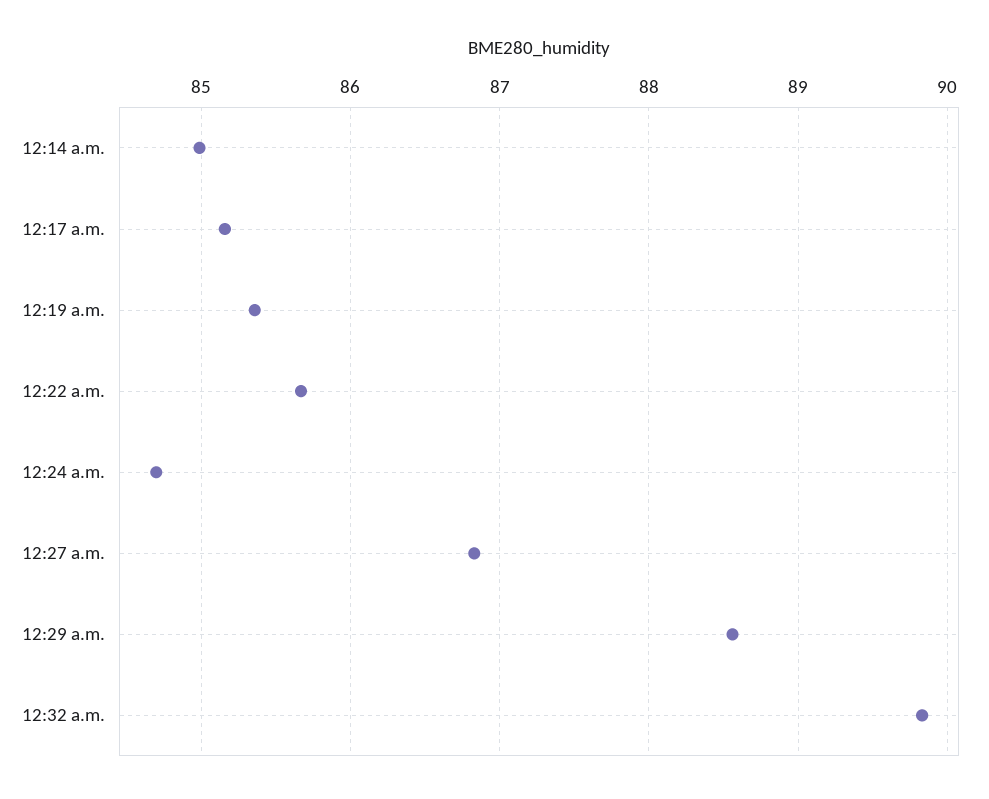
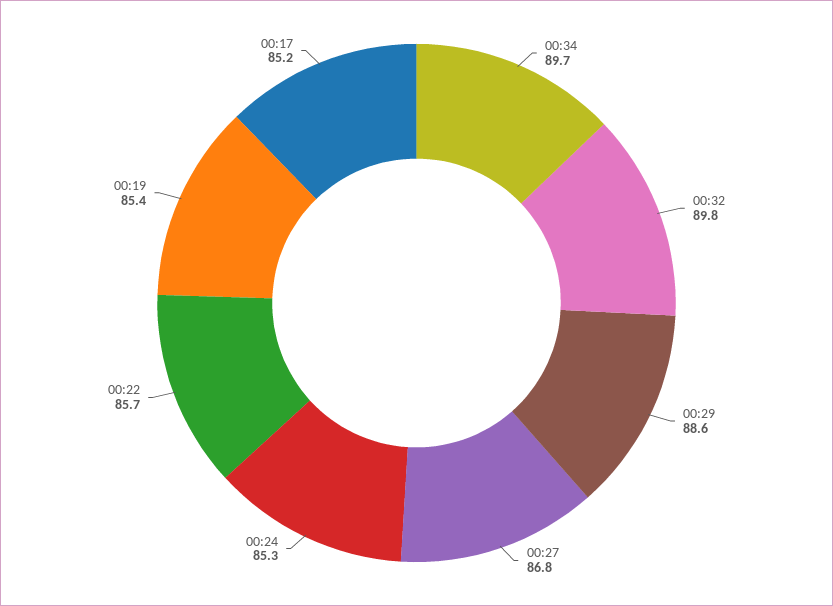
12:14 a.m.: 85 -> none
12:24 a.m.: 84.7 -> 85.3
00:34: none -> 89.7

